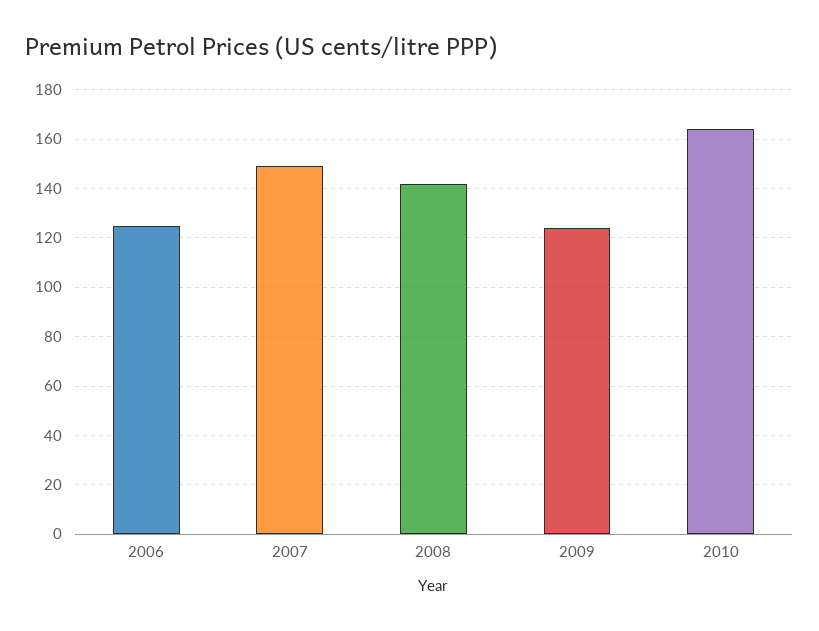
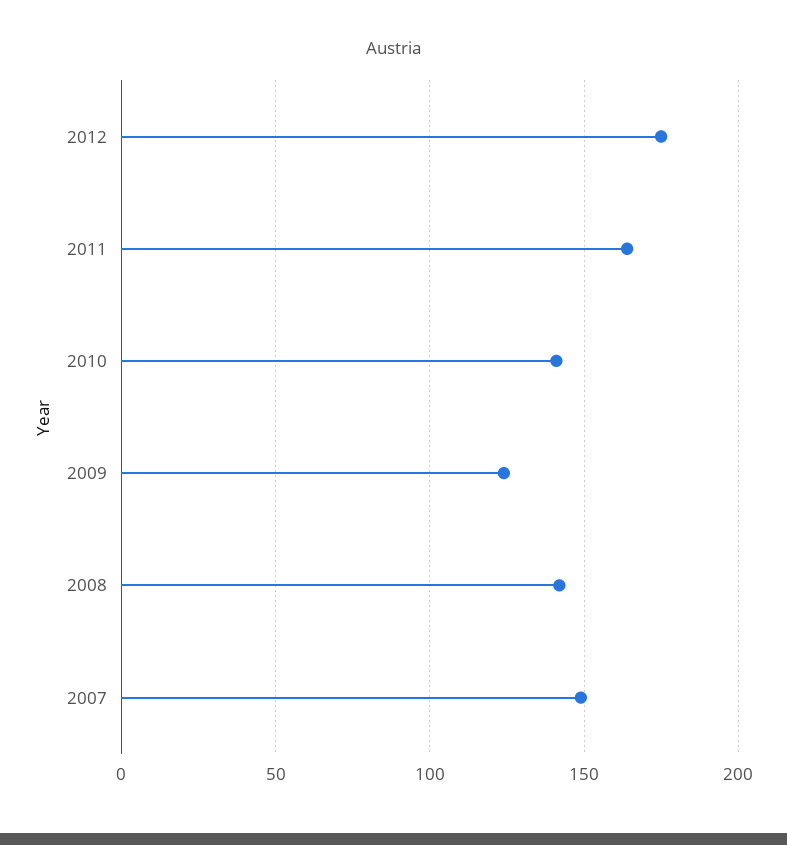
2006: 125 -> none
2010: 165 -> 140
2012: none -> 175
2011: none -> 165

